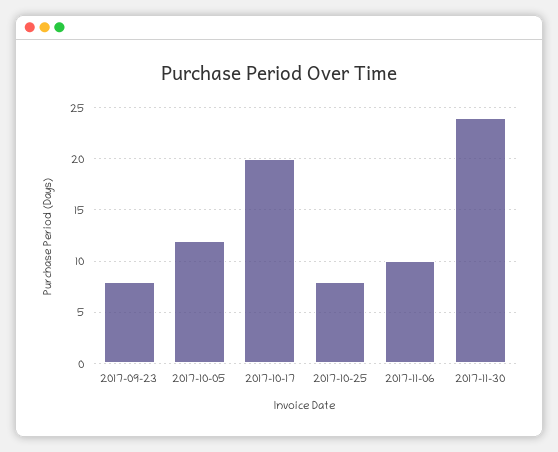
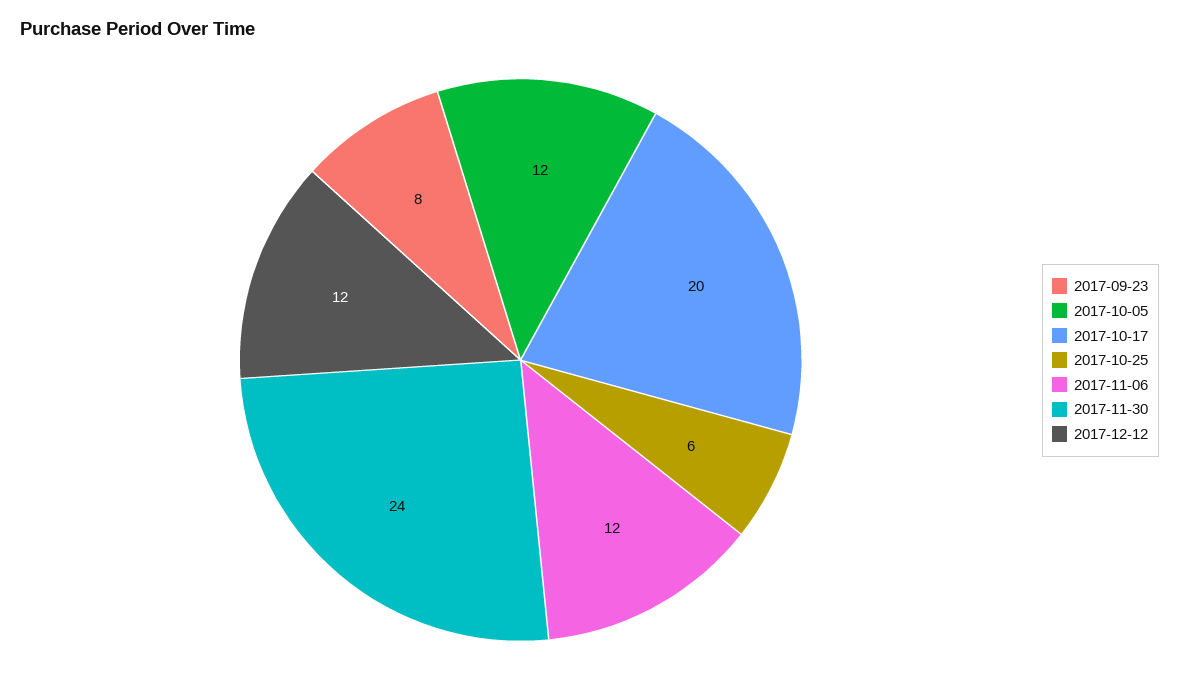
2017-10-25: 8 -> 6
2017-11-06: 10 -> 12
2017-12-12: none -> 12

